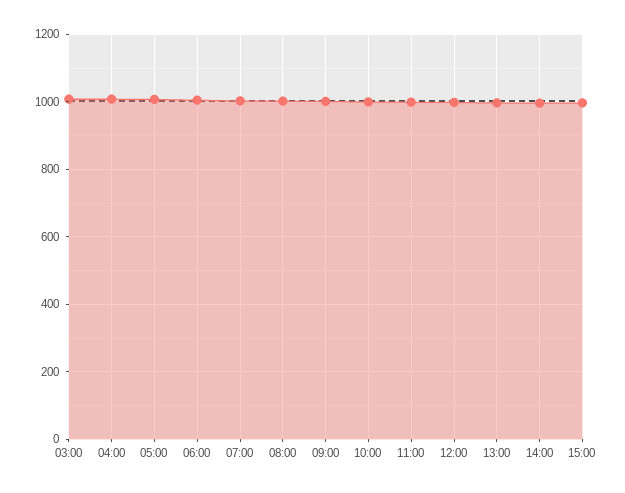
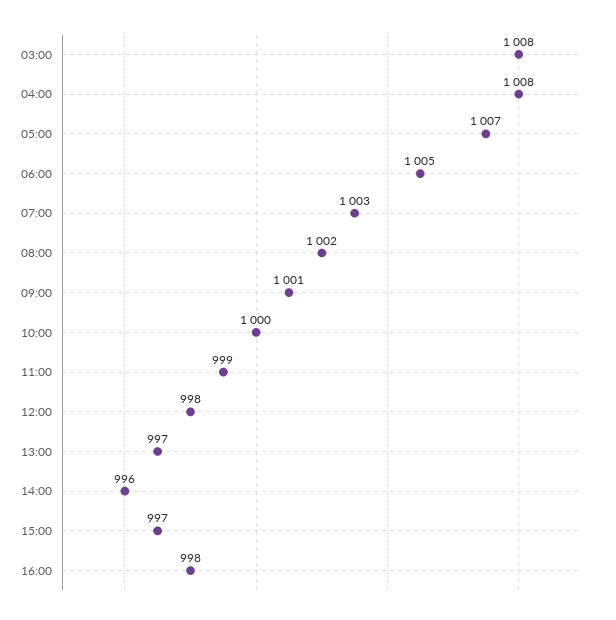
16:00: none -> 998

